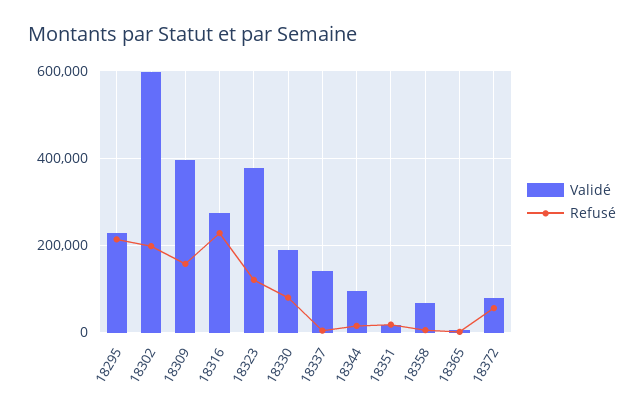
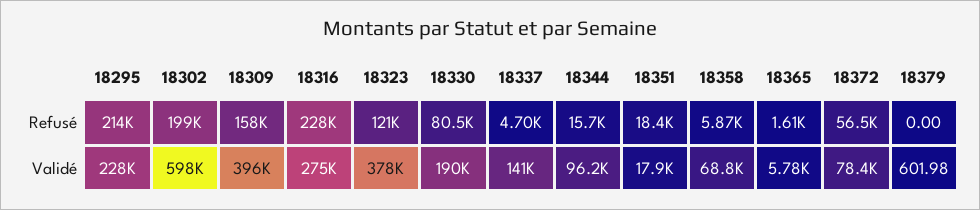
Refusé, 18379: none -> 0
Validé, 18379: none -> 601.98

